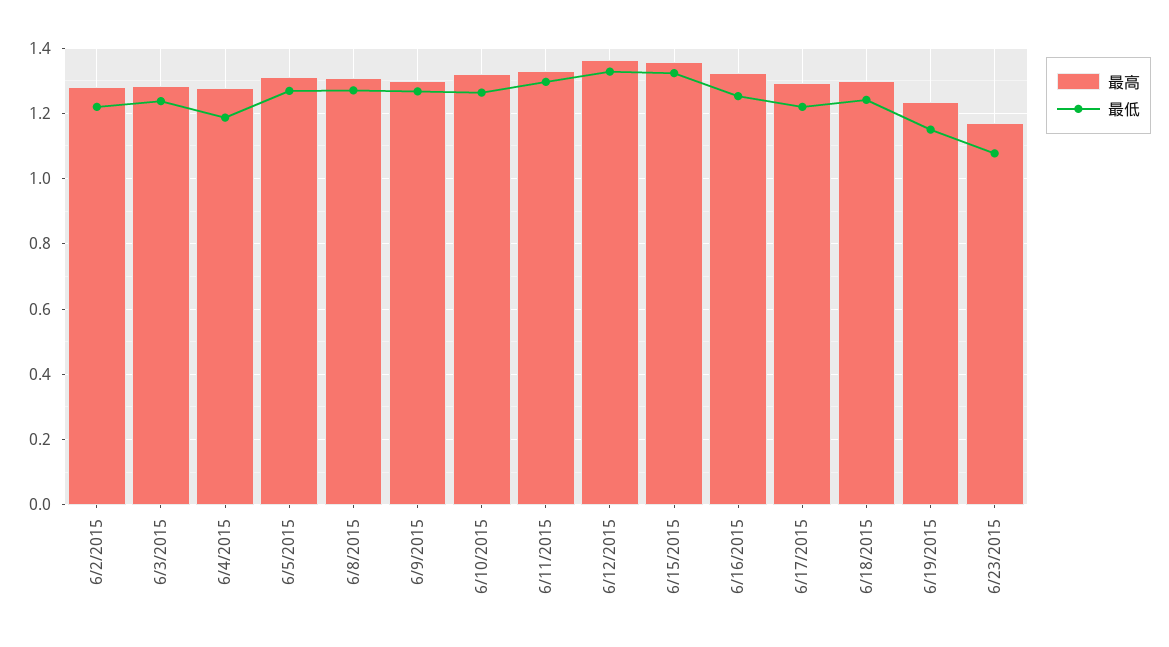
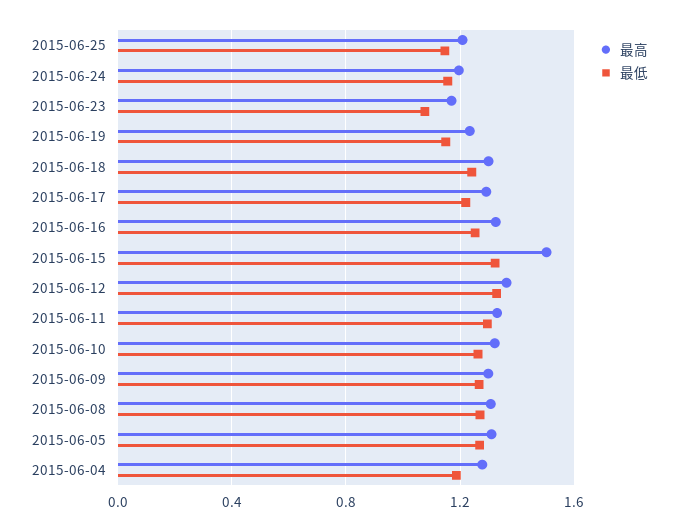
最高, 6/2/2015: 1.28 -> none
最低, 6/2/2015: 1.22 -> none
最高, 6/3/2015: 1.28 -> none
最低, 6/3/2015: 1.24 -> none
最高, 6/15/2015: 1.36 -> 1.5
最高, 2015-06-25: none -> 1.2
最低, 2015-06-25: none -> 1.15
最高, 2015-06-24: none -> 1.2
最低, 2015-06-24: none -> 1.15

